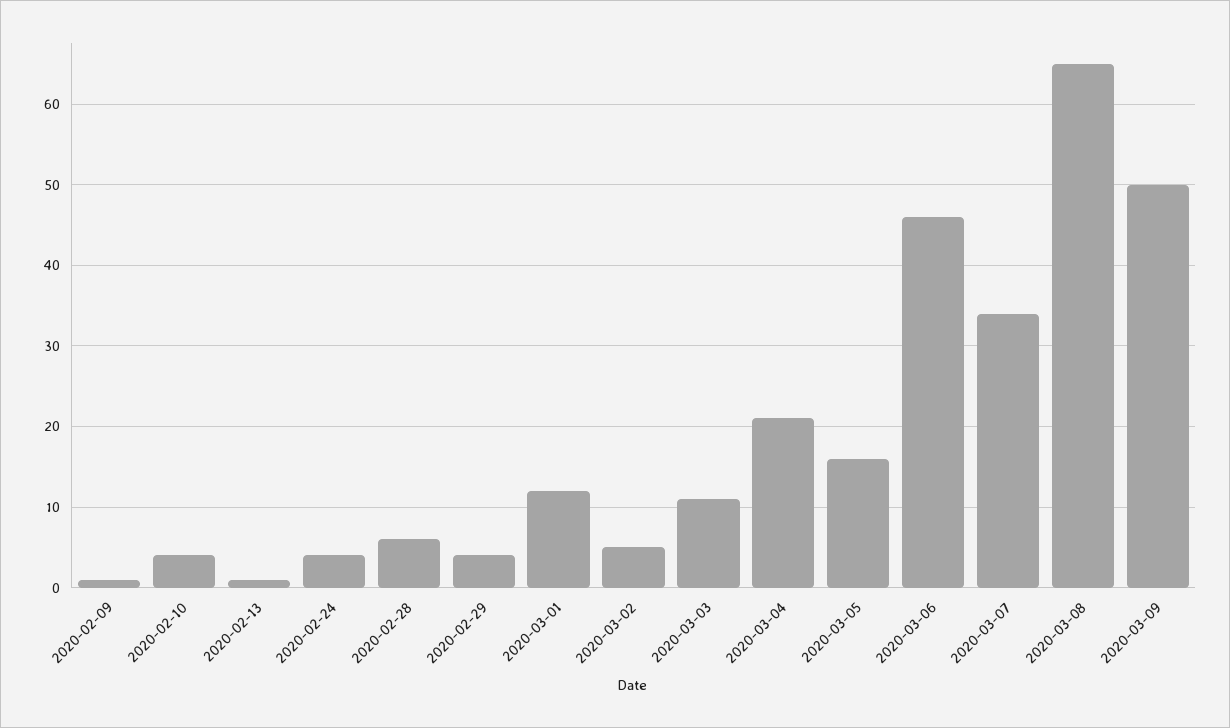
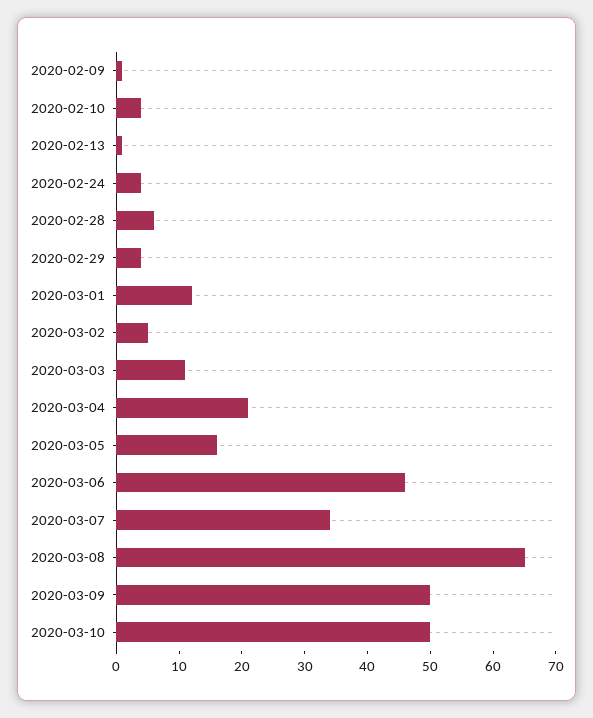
2020-03-10: none -> 50

